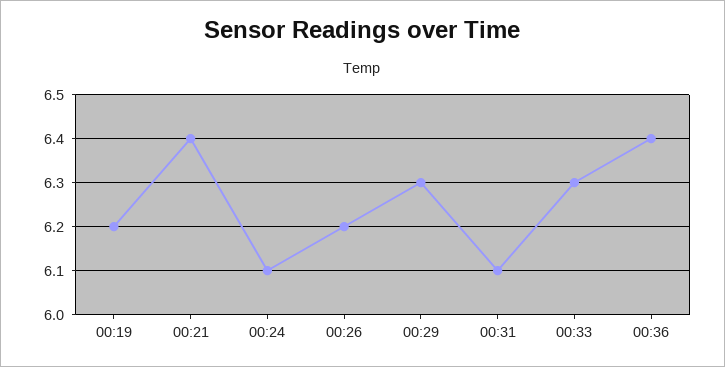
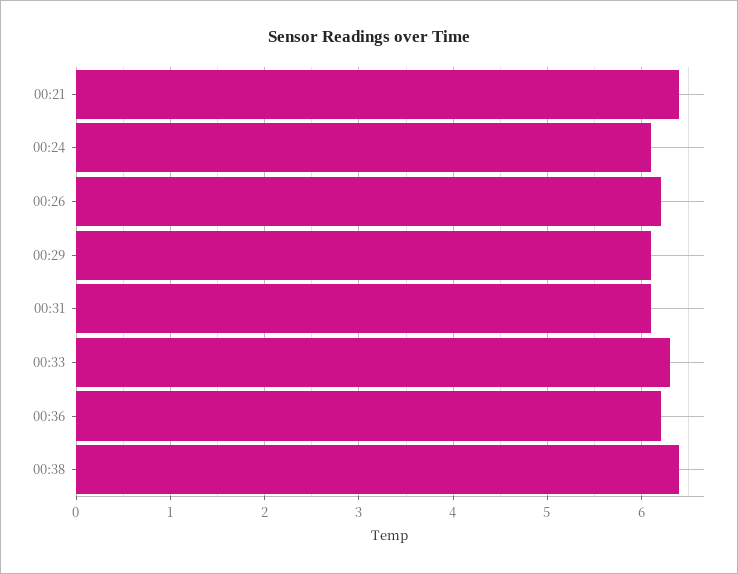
00:19: 6.2 -> none
00:29: 6.3 -> 6.1
00:36: 6.4 -> 6.2
00:38: none -> 6.4

